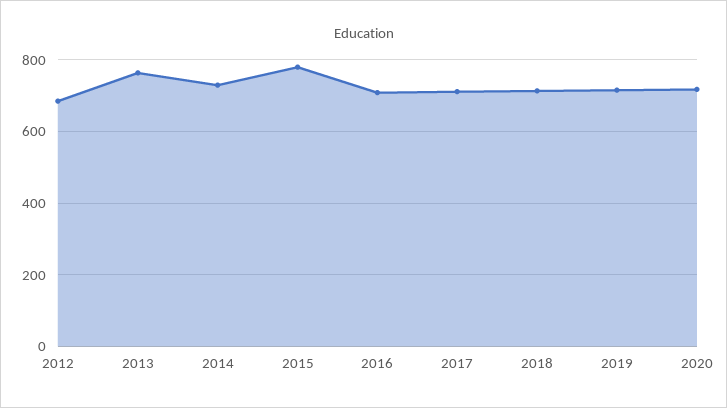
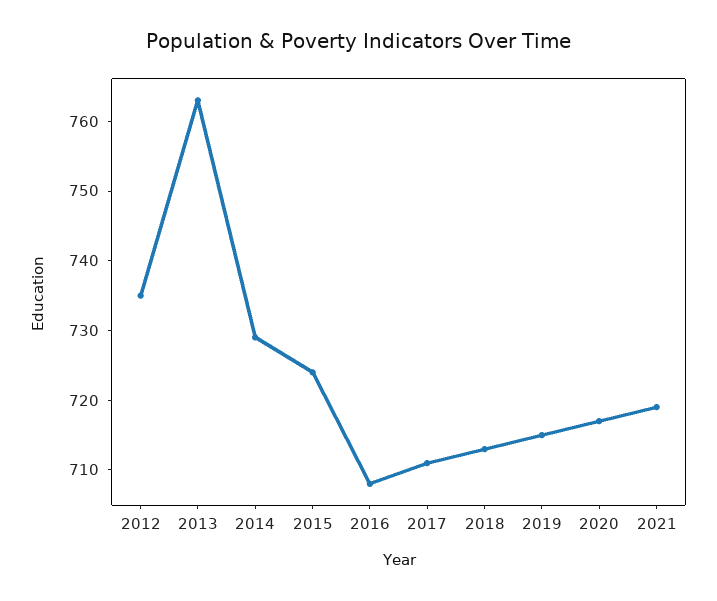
2012: 680 -> 735
2015: 780 -> 725
2021: none -> 720

